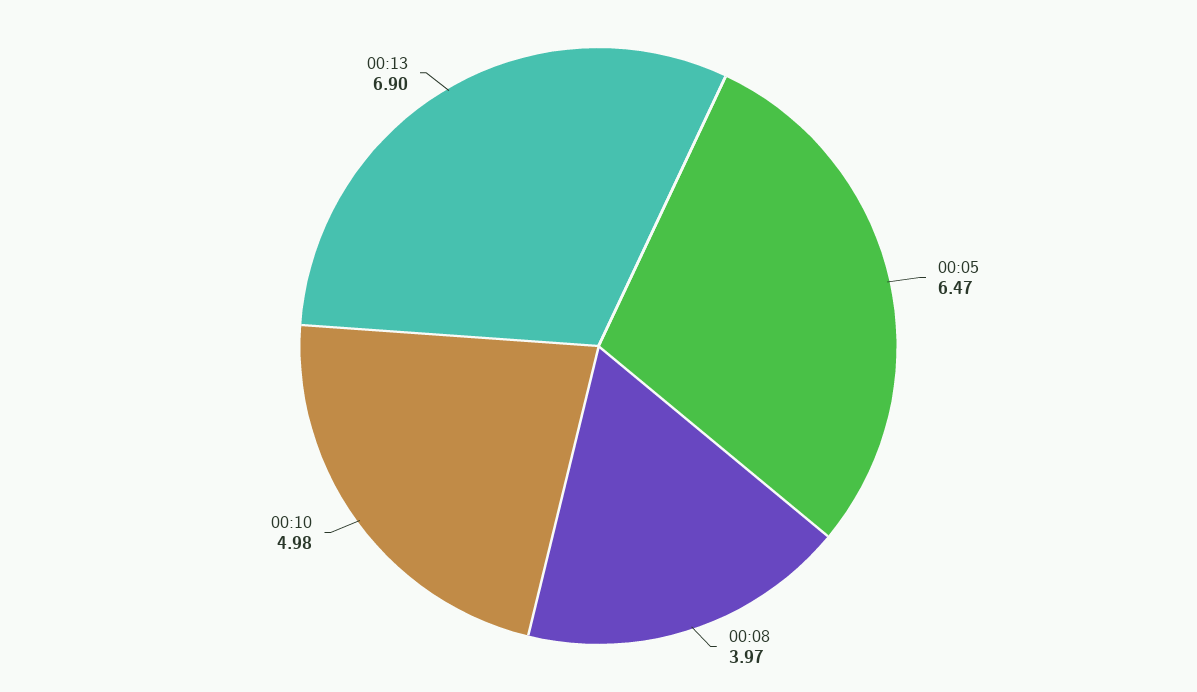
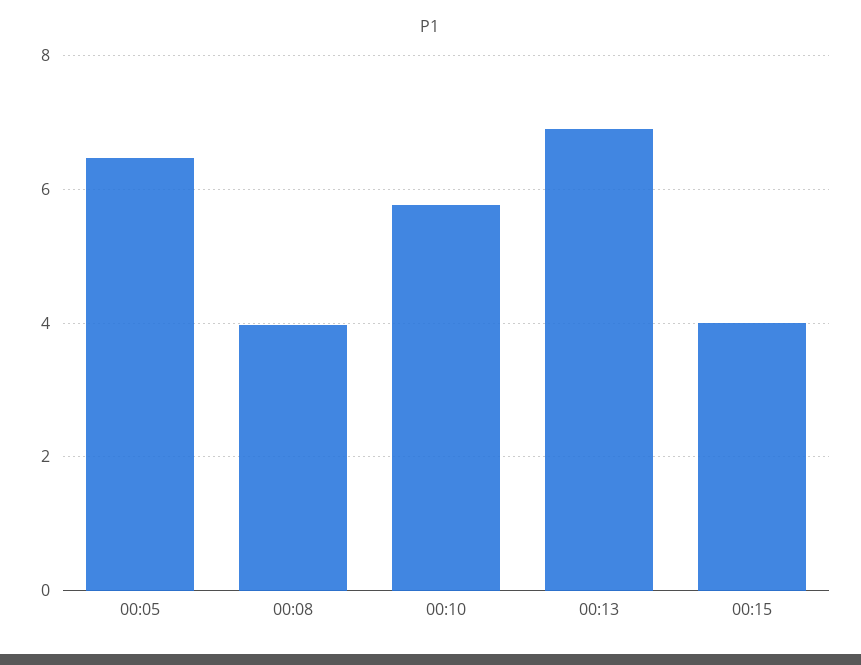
00:10: 4.98 -> 5.8
00:15: none -> 4

